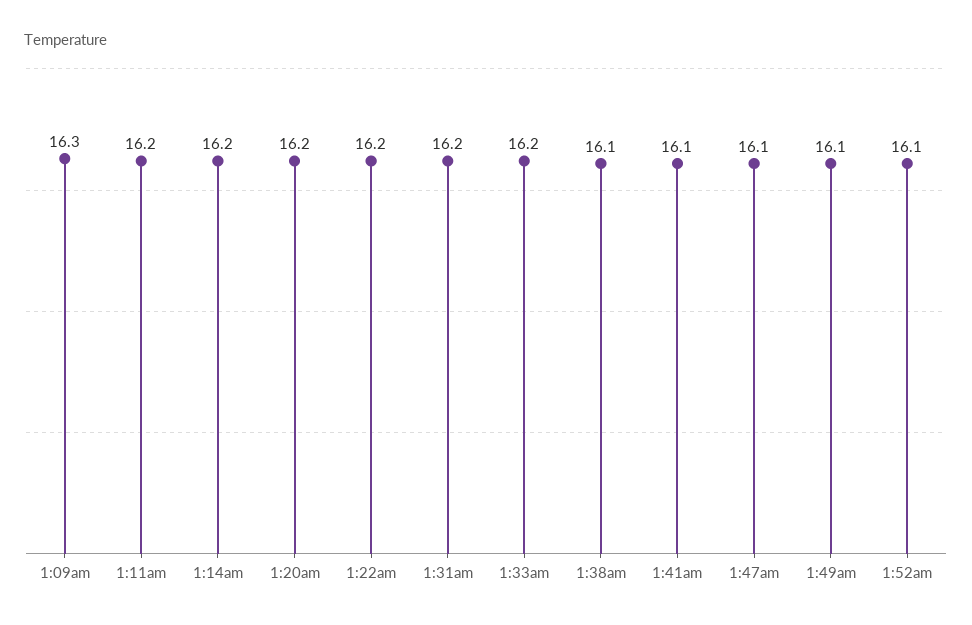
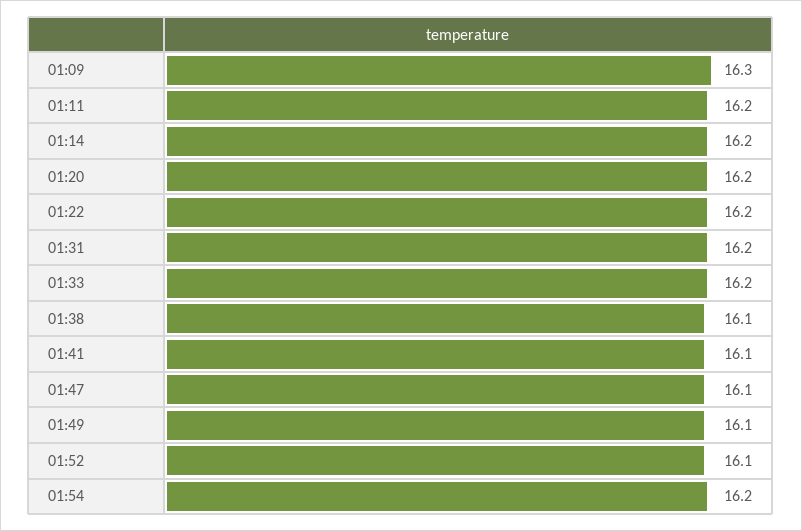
01:54: none -> 16.2

